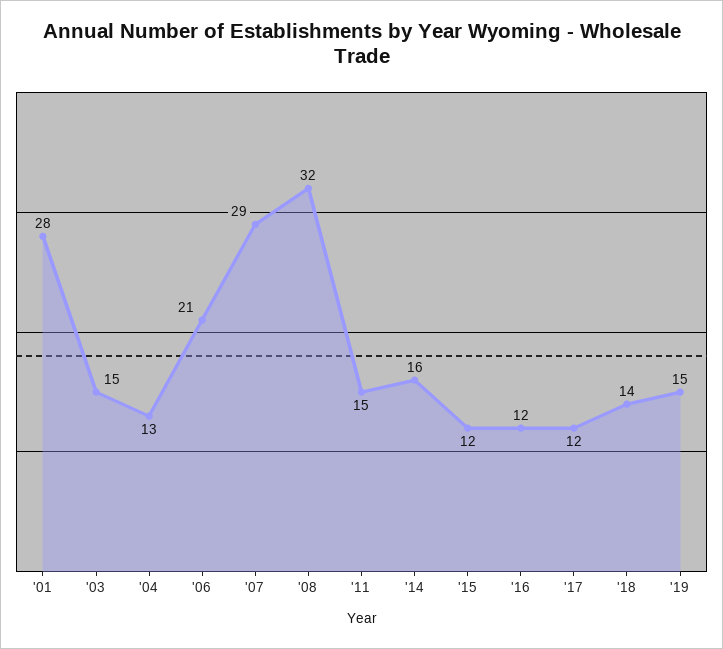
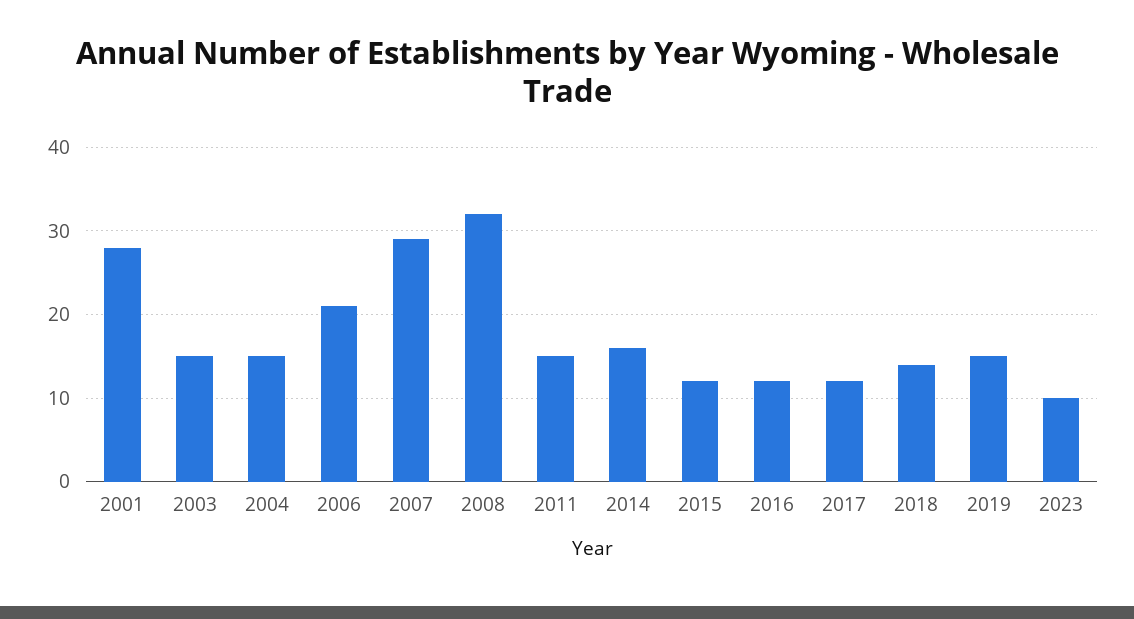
'04: 13 -> 15
2023: none -> 10

